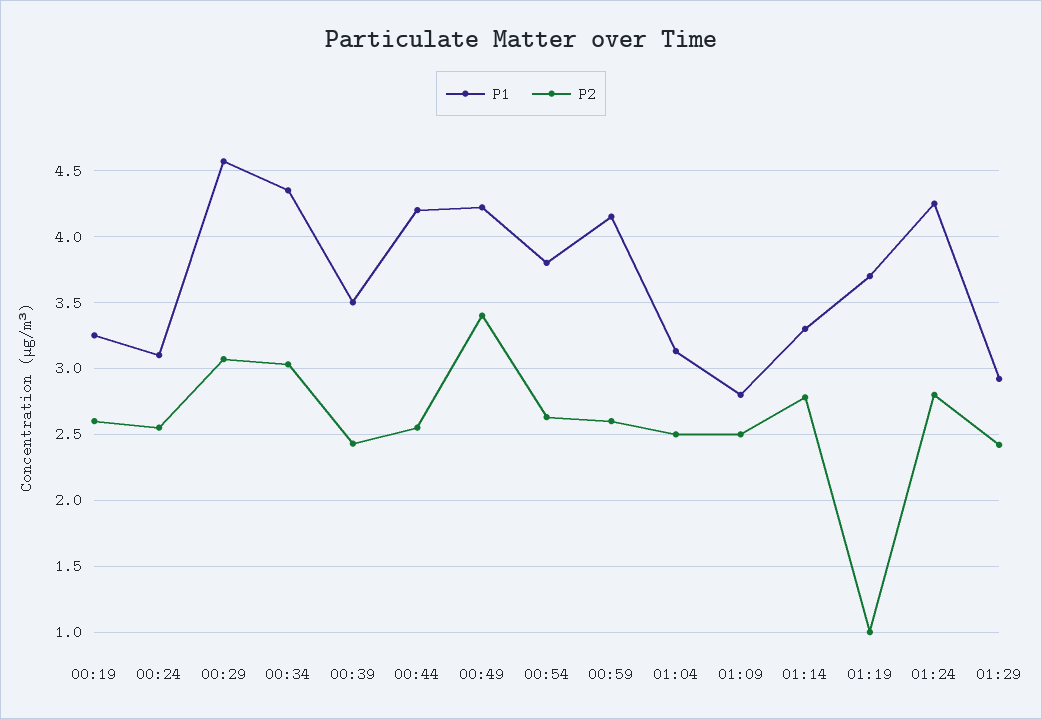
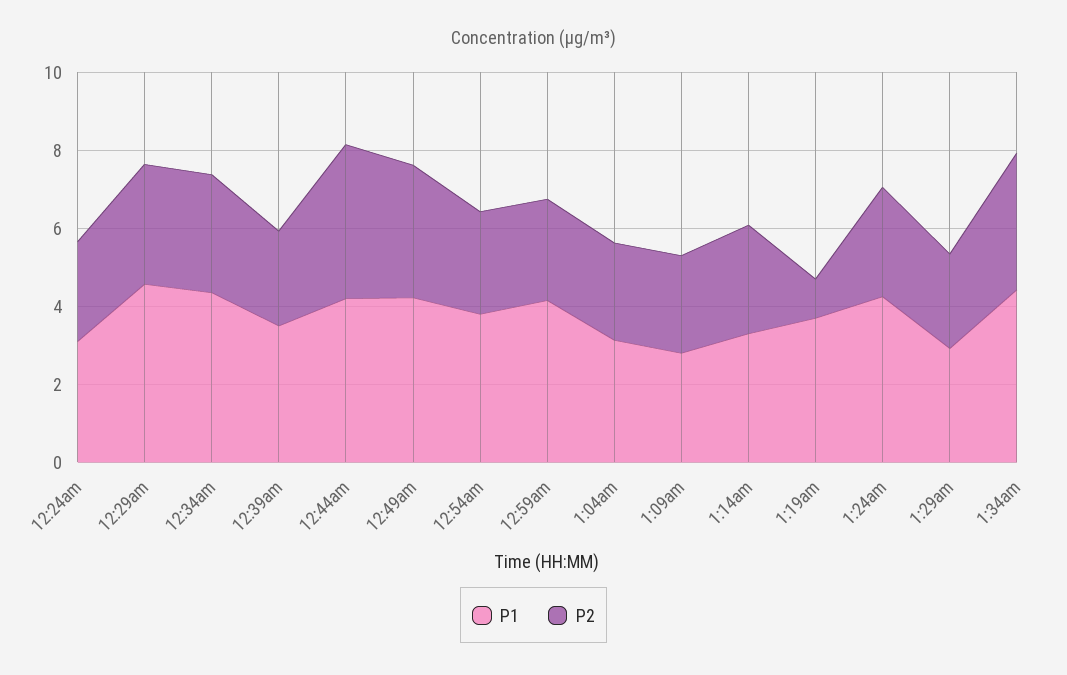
P1, 00:19: 3.25 -> none
P2, 00:19: 2.6 -> none
P2, 00:44: 2.55 -> 4
P1, 1:34am: none -> 4.5
P2, 1:34am: none -> 3.5

